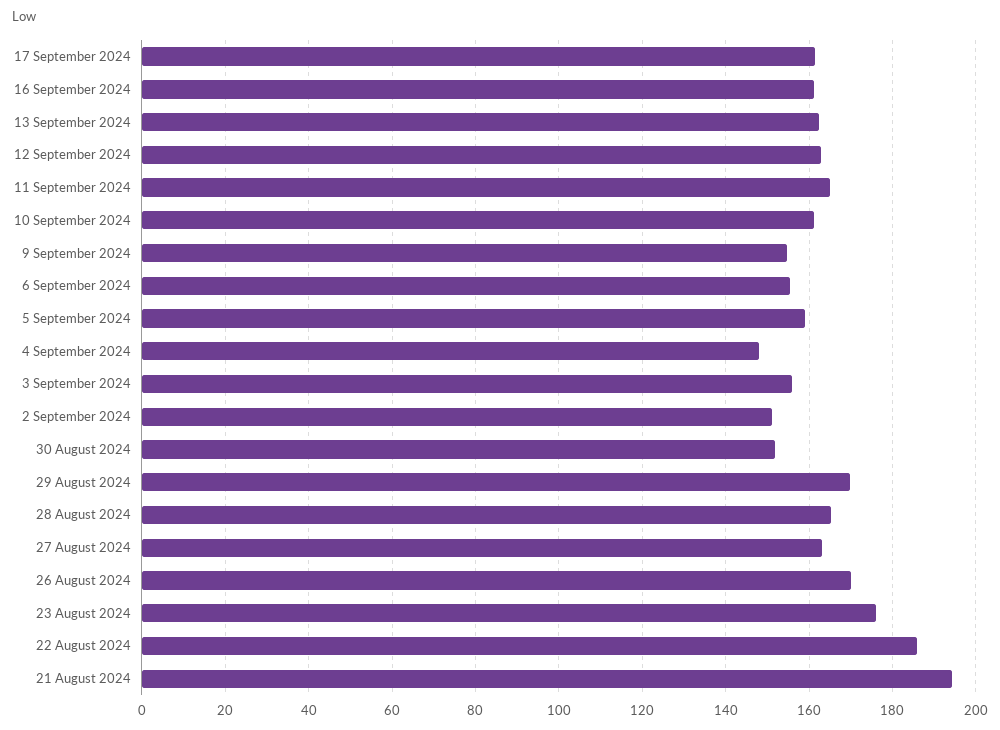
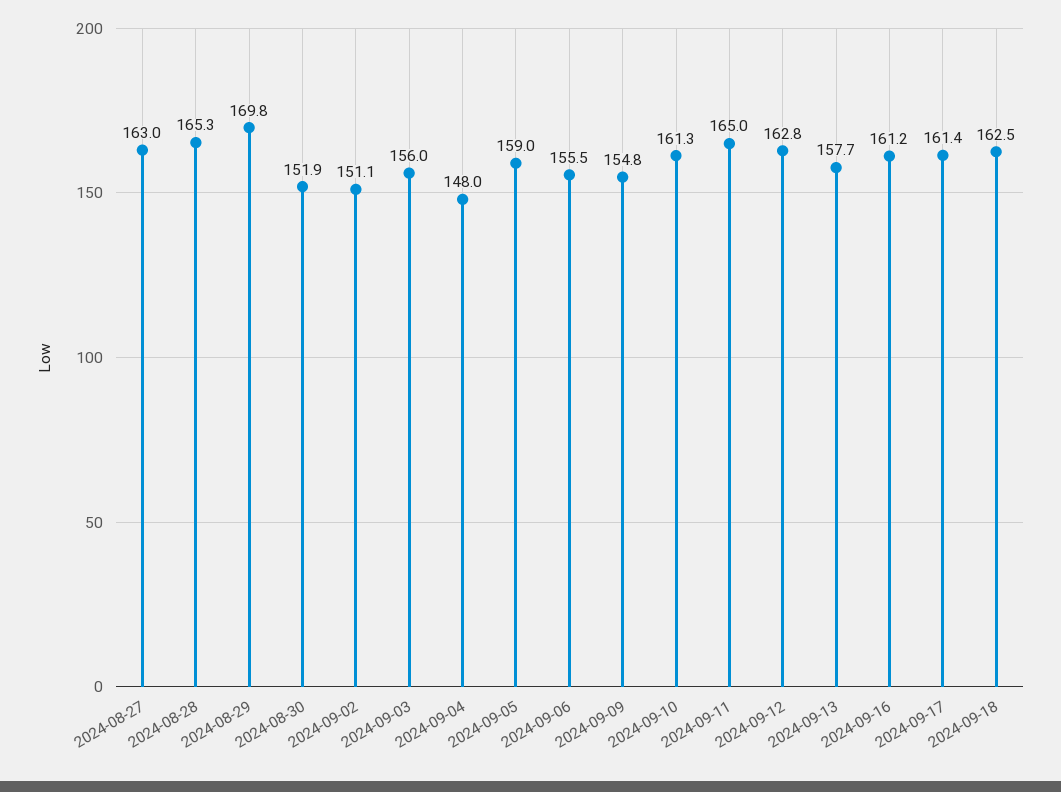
13 September 2024: 162 -> 157.7
26 August 2024: 170 -> none
23 August 2024: 176 -> none
22 August 2024: 186 -> none
21 August 2024: 194 -> none
2024-09-18: none -> 162.5

